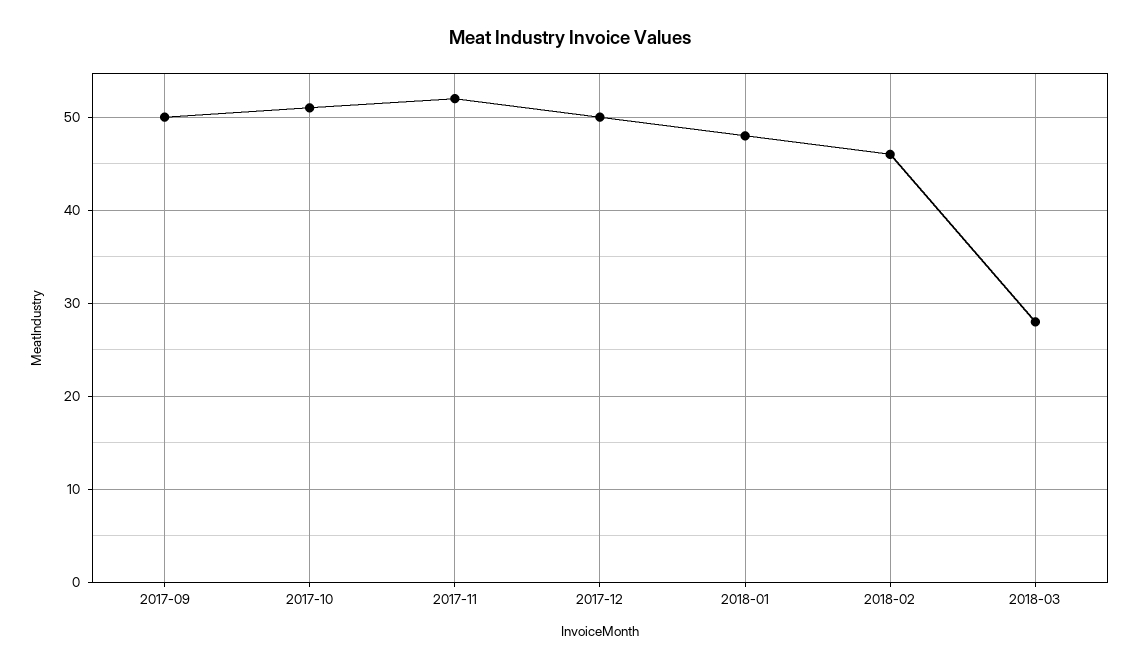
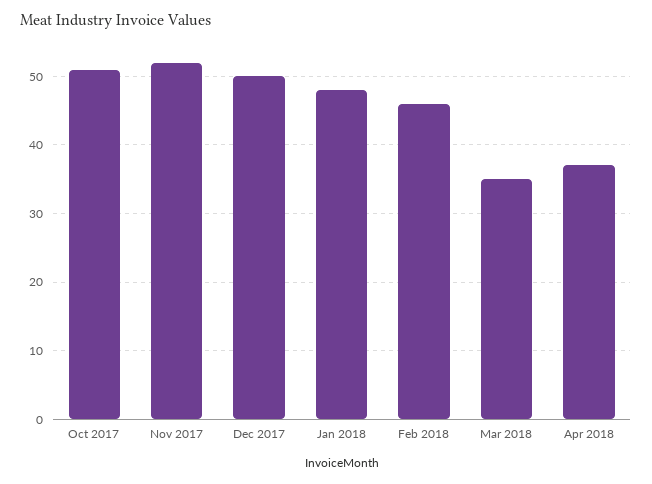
2017-09: 50 -> none
2018-03: 28 -> 35
Apr 2018: none -> 37

